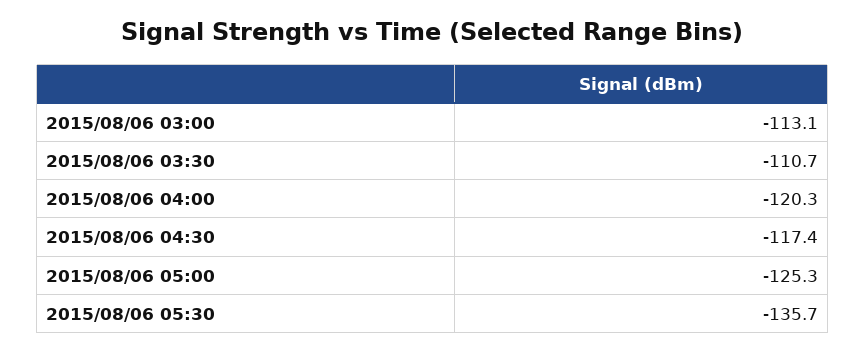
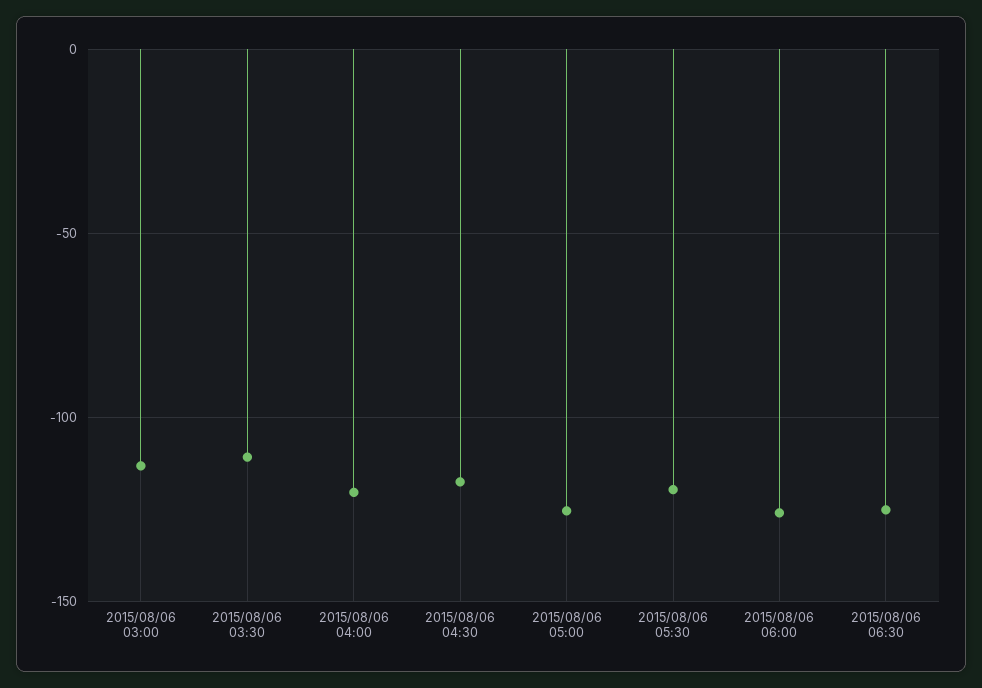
2015/08/06 05:30: -135.7 -> -120
2015/08/06 06:00: none -> -125
2015/08/06 06:30: none -> -125

